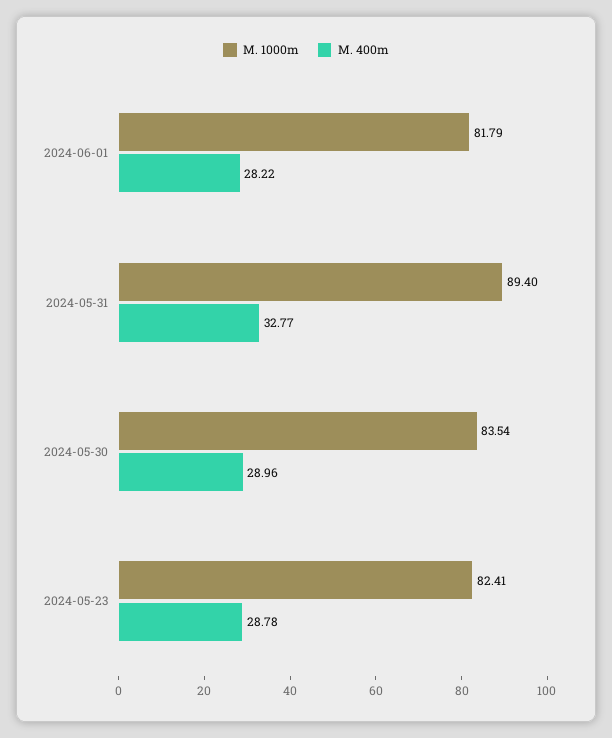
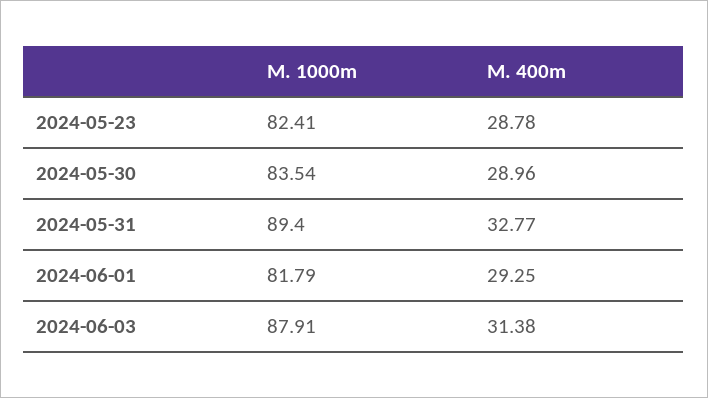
M. 400m, 2024-06-01: 28.22 -> 29.25
M. 1000m, 2024-06-03: none -> 87.91
M. 400m, 2024-06-03: none -> 31.38

